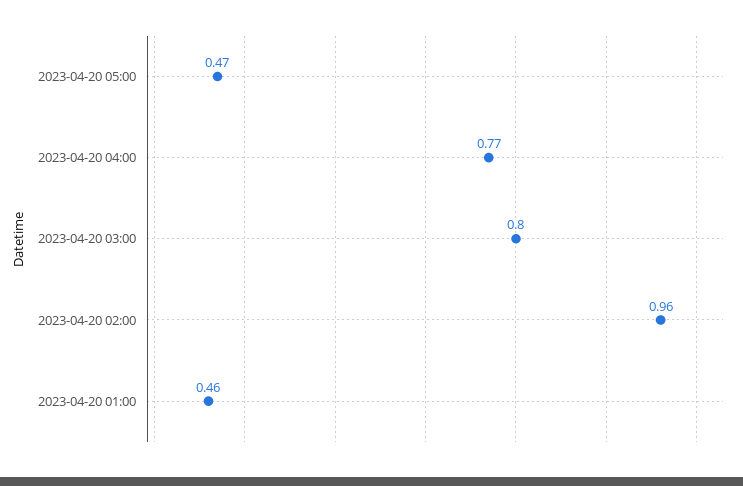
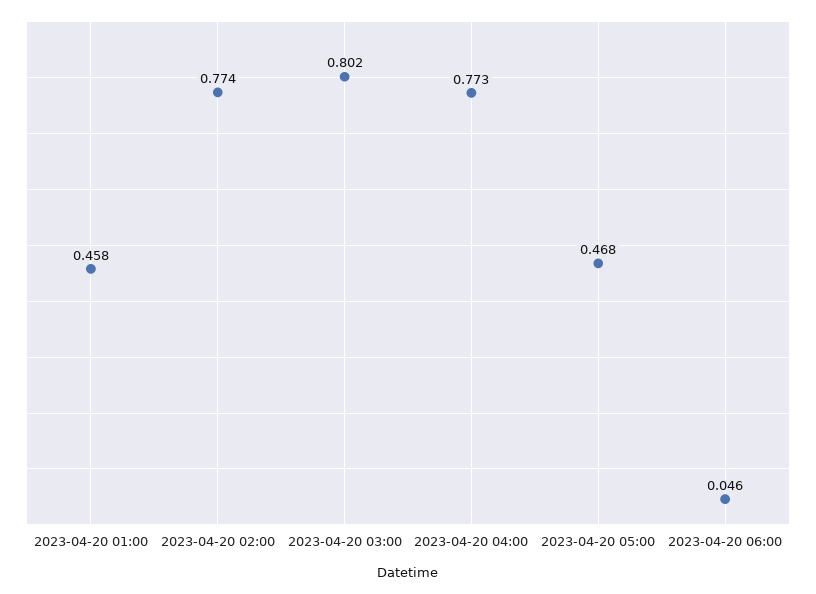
2023-04-20 02:00: 0.96 -> 0.774
2023-04-20 06:00: none -> 0.046

